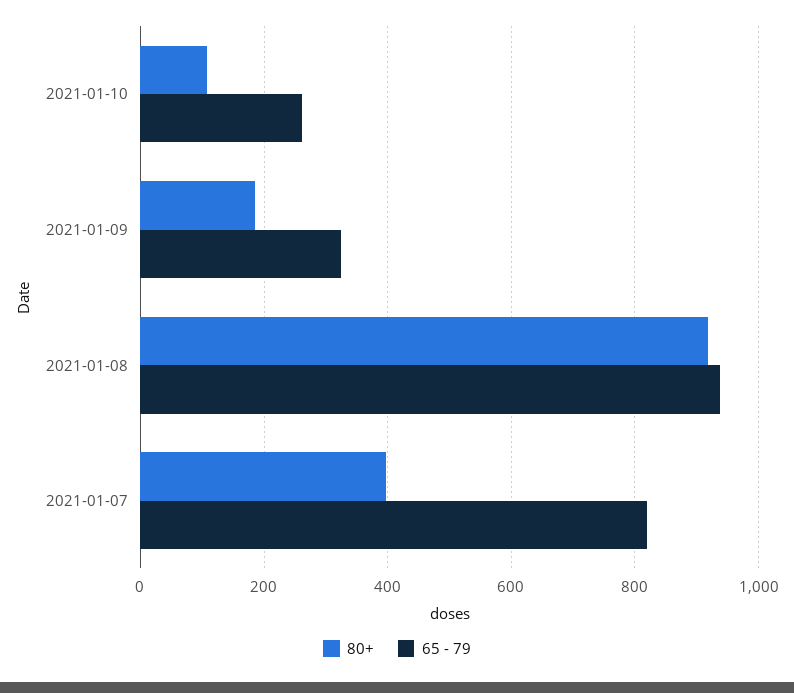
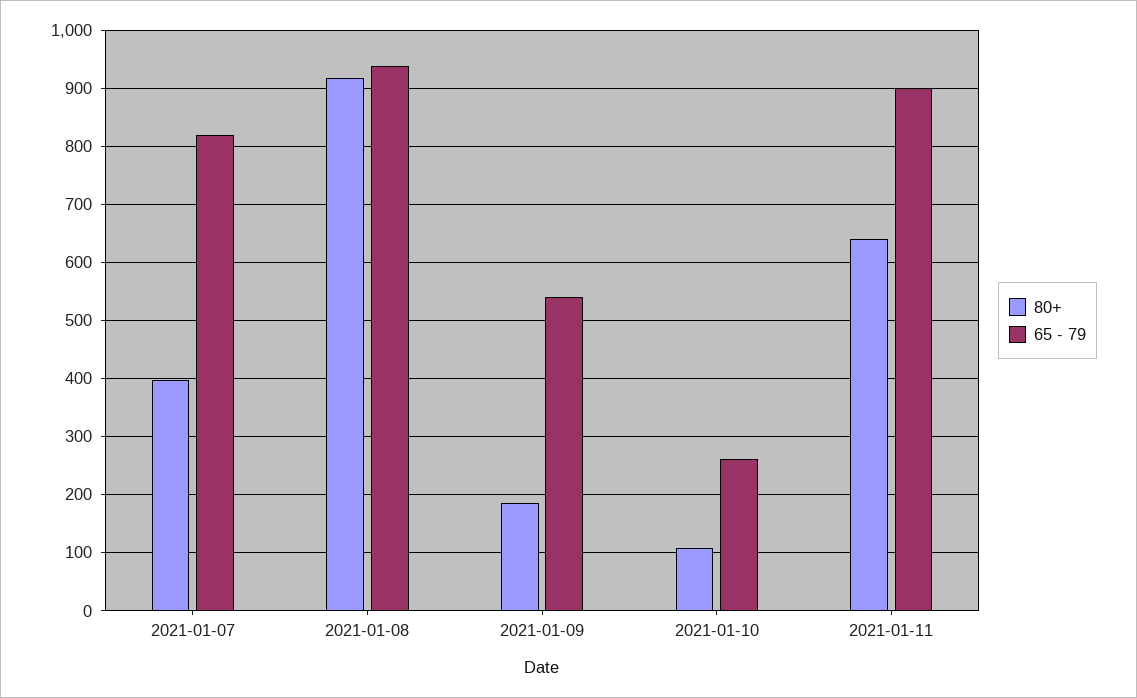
65 - 79, 2021-01-09: 320 -> 540
80+, 2021-01-11: none -> 640
65 - 79, 2021-01-11: none -> 900

